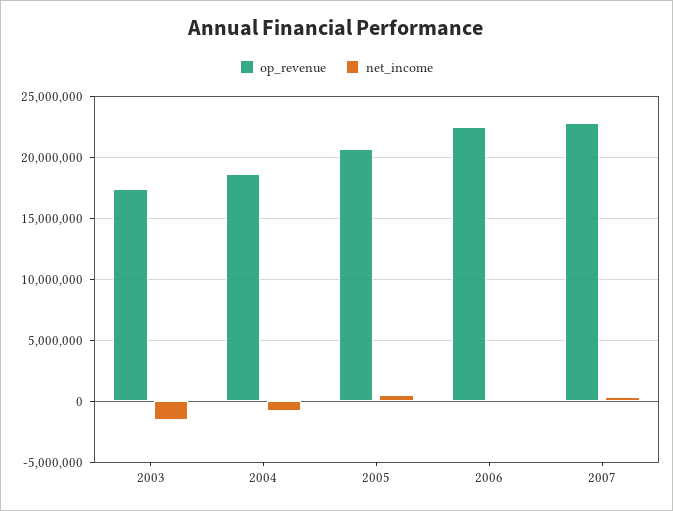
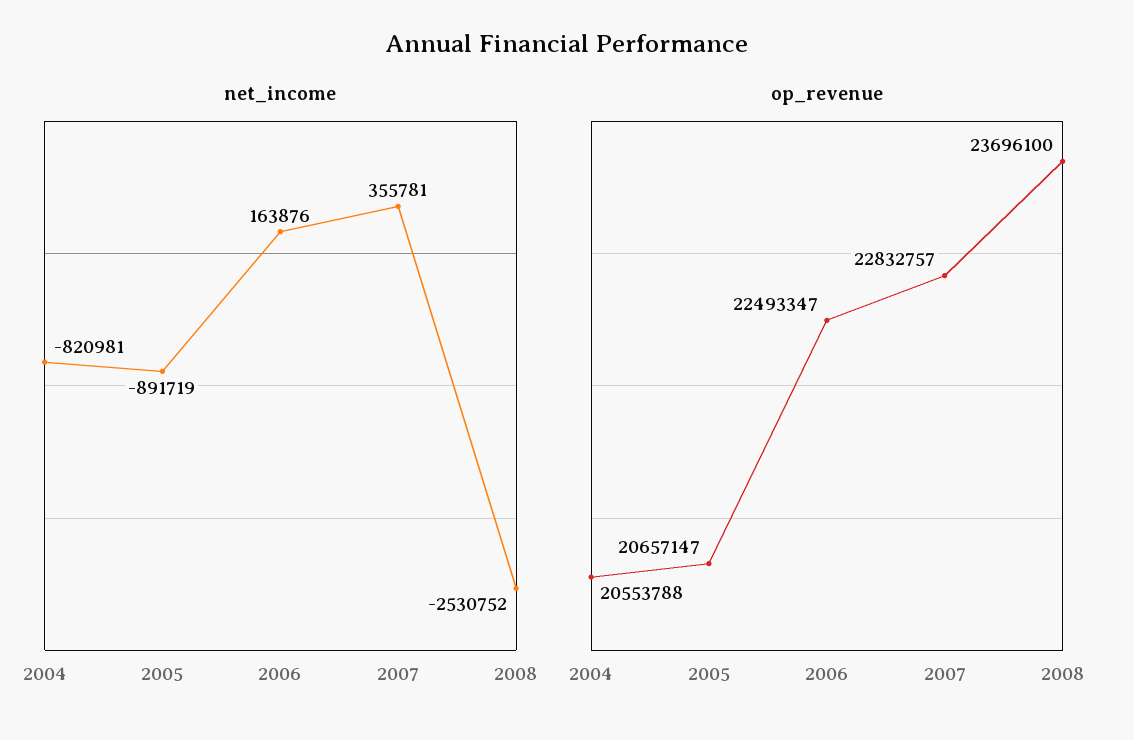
op_revenue, 2003: 17500000 -> none
net_income, 2003: -1500000 -> none
op_revenue, 2004: 18500000 -> 20553788
net_income, 2005: 500000 -> -891719
net_income, 2008: none -> -2530752
op_revenue, 2008: none -> 23696100

